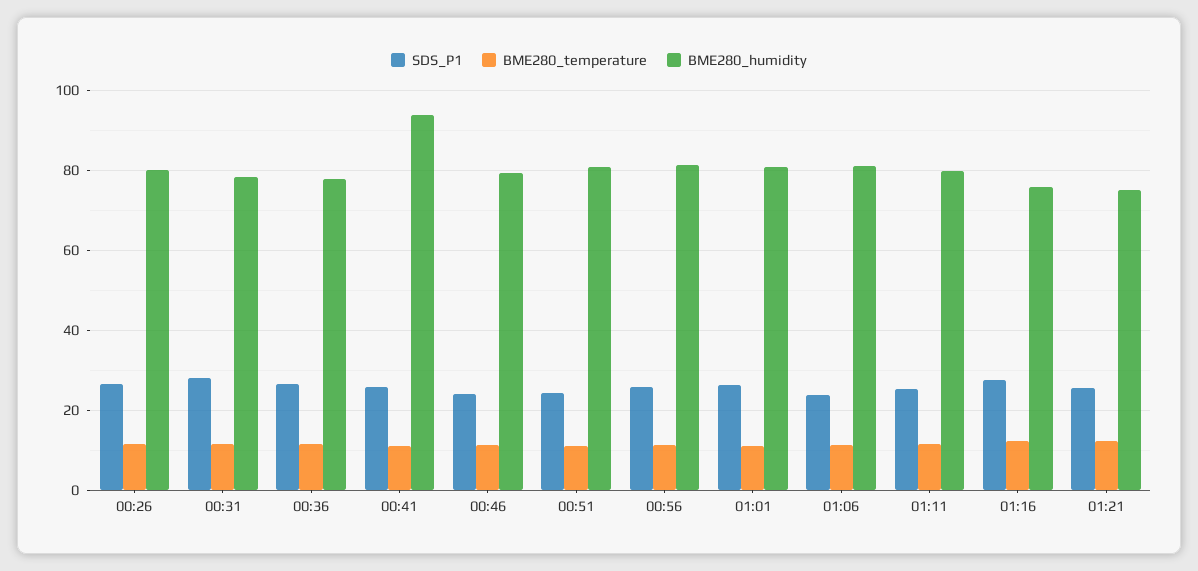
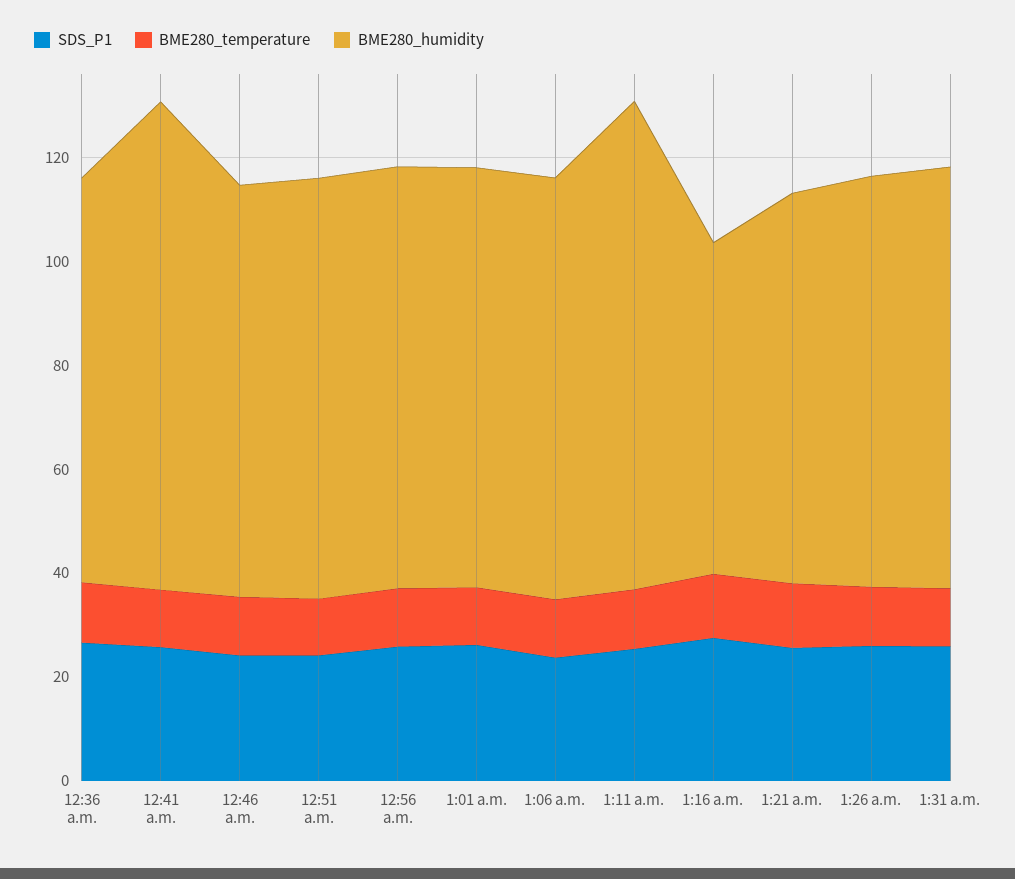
SDS_P1, 00:26: 26 -> none
BME280_temperature, 00:26: 12 -> none
BME280_humidity, 00:26: 80 -> none
SDS_P1, 00:31: 28 -> none
BME280_temperature, 00:31: 12 -> none
BME280_humidity, 00:31: 78 -> none
BME280_humidity, 01:11: 80 -> 95
BME280_humidity, 01:16: 76 -> 65
SDS_P1, 1:26 a.m.: none -> 25
BME280_temperature, 1:26 a.m.: none -> 10
BME280_humidity, 1:26 a.m.: none -> 80
SDS_P1, 1:31 a.m.: none -> 25
BME280_temperature, 1:31 a.m.: none -> 10
BME280_humidity, 1:31 a.m.: none -> 80

